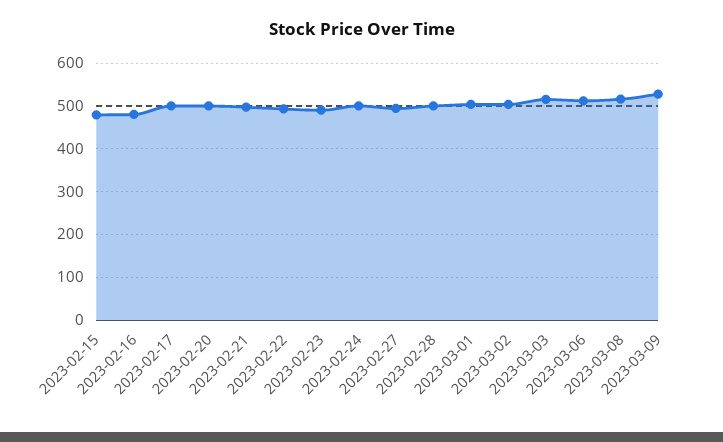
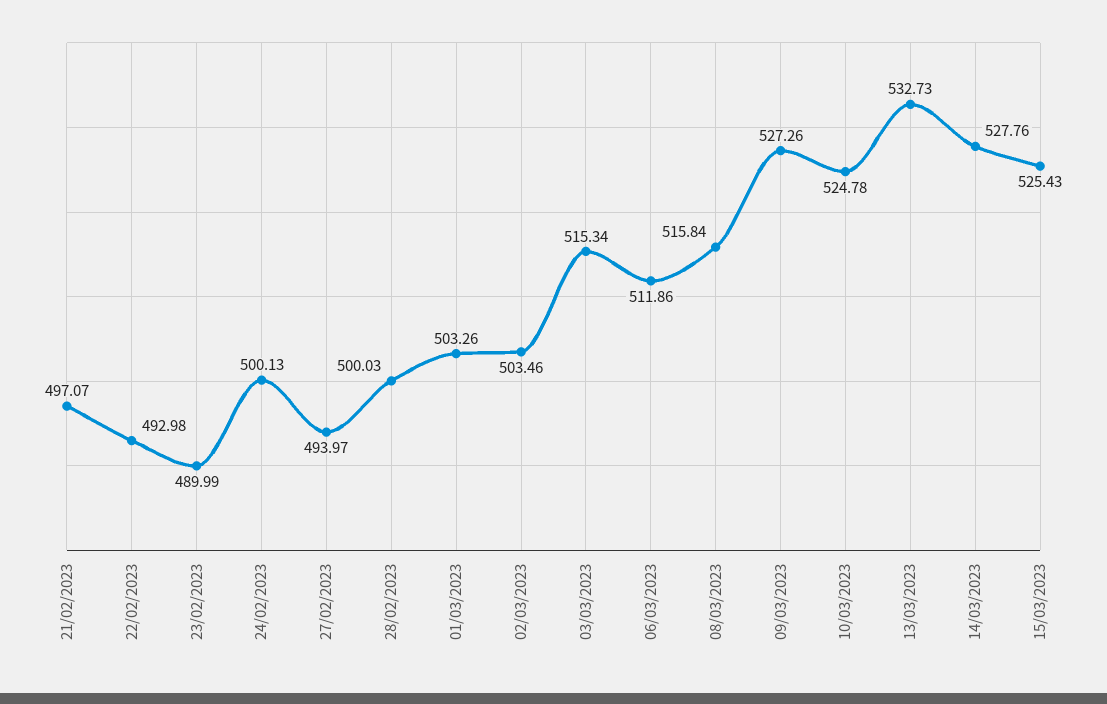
2023-02-15: 480 -> none
2023-02-16: 480 -> none
2023-02-17: 500 -> none
2023-02-20: 500 -> none
10/03/2023: none -> 524.78
13/03/2023: none -> 532.73
14/03/2023: none -> 527.76
15/03/2023: none -> 525.43

